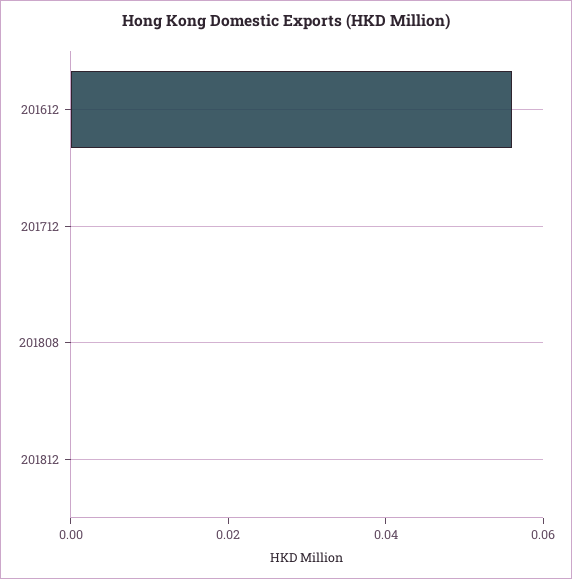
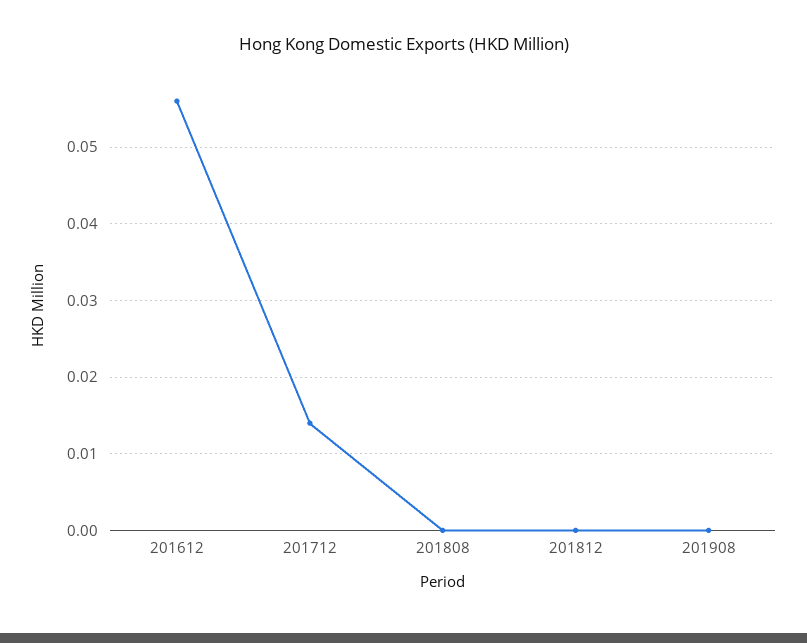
201712: 0 -> 0.014
201908: none -> 0

